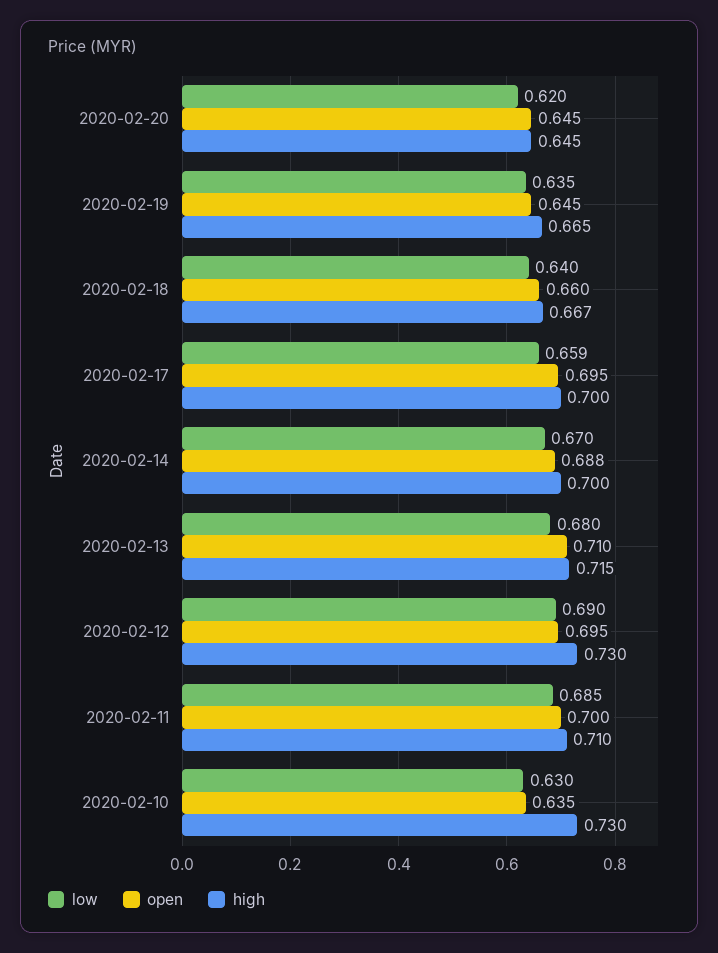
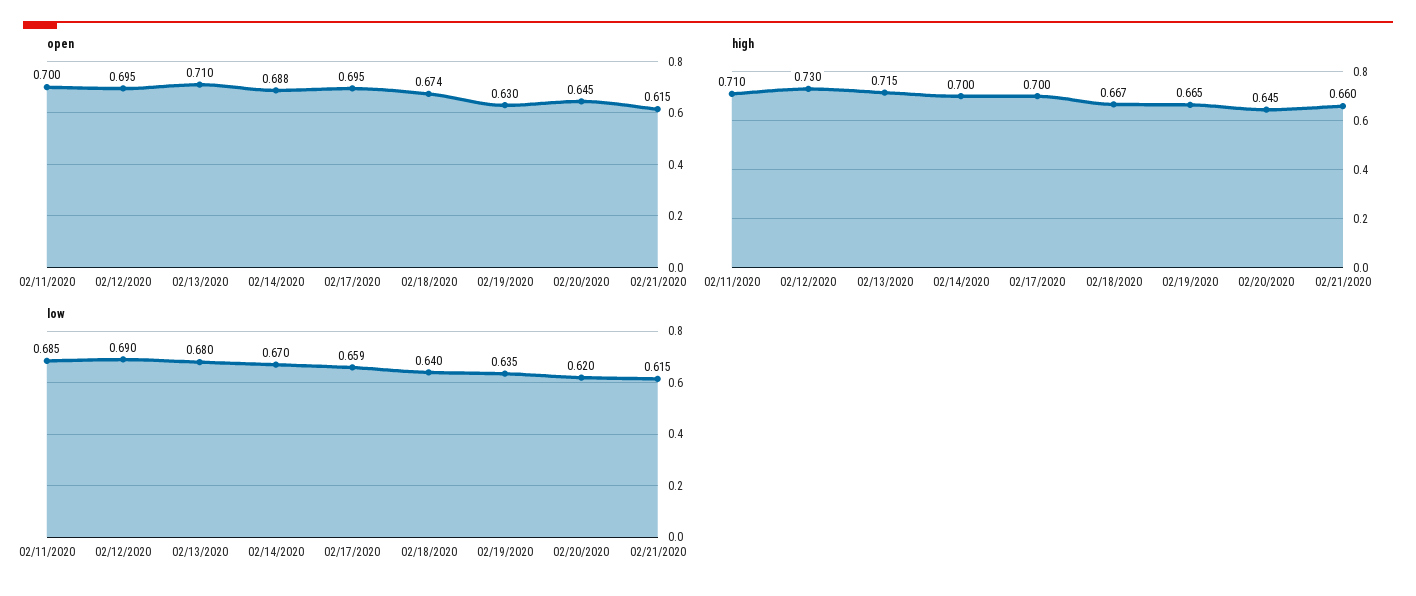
open, 2020-02-19: 0.645 -> 0.63
open, 2020-02-18: 0.66 -> 0.674
low, 2020-02-10: 0.63 -> none
open, 2020-02-10: 0.635 -> none
high, 2020-02-10: 0.73 -> none
open, 02/21/2020: none -> 0.615
high, 02/21/2020: none -> 0.66
low, 02/21/2020: none -> 0.615

